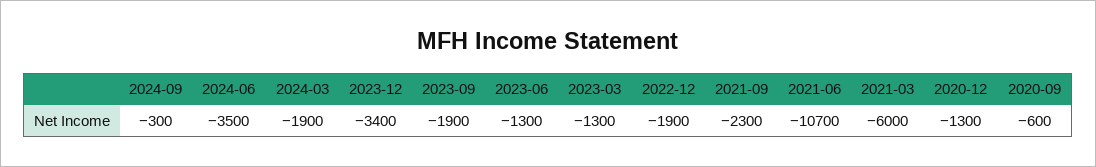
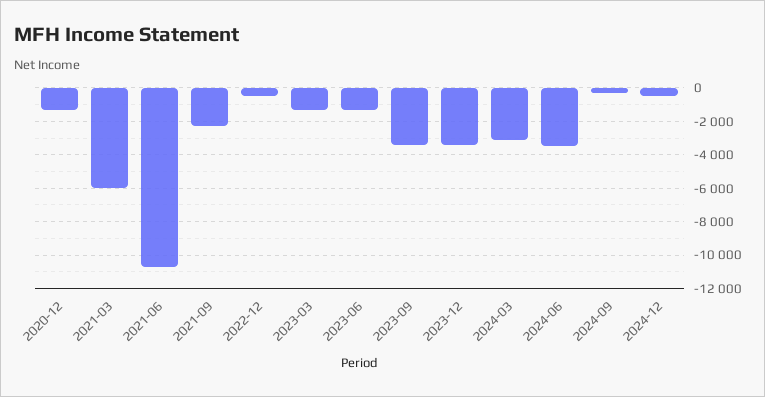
2024-03: -1900 -> -3000
2023-09: -1900 -> -3500
2022-12: -1900 -> -500
2020-09: -600 -> none
2024-12: none -> -500

